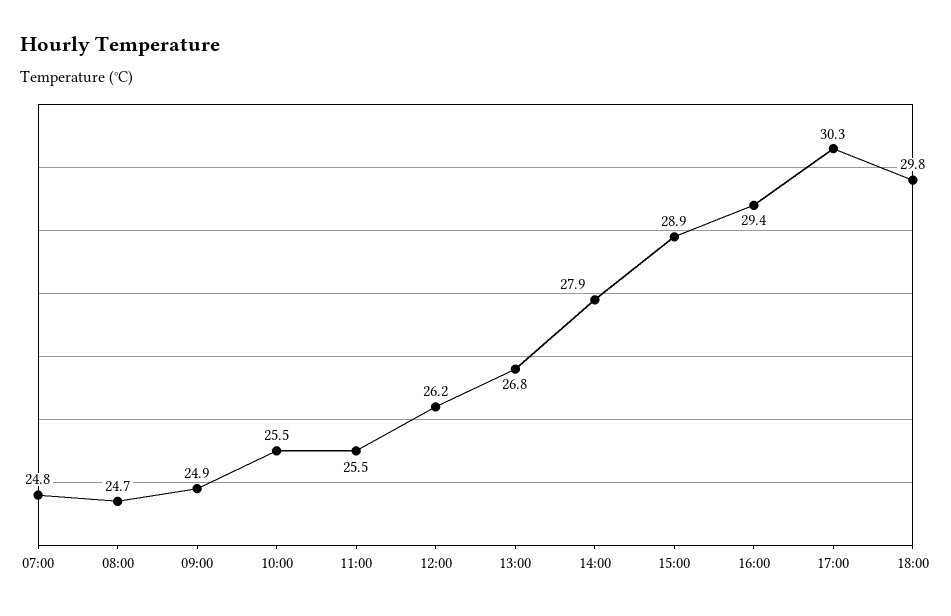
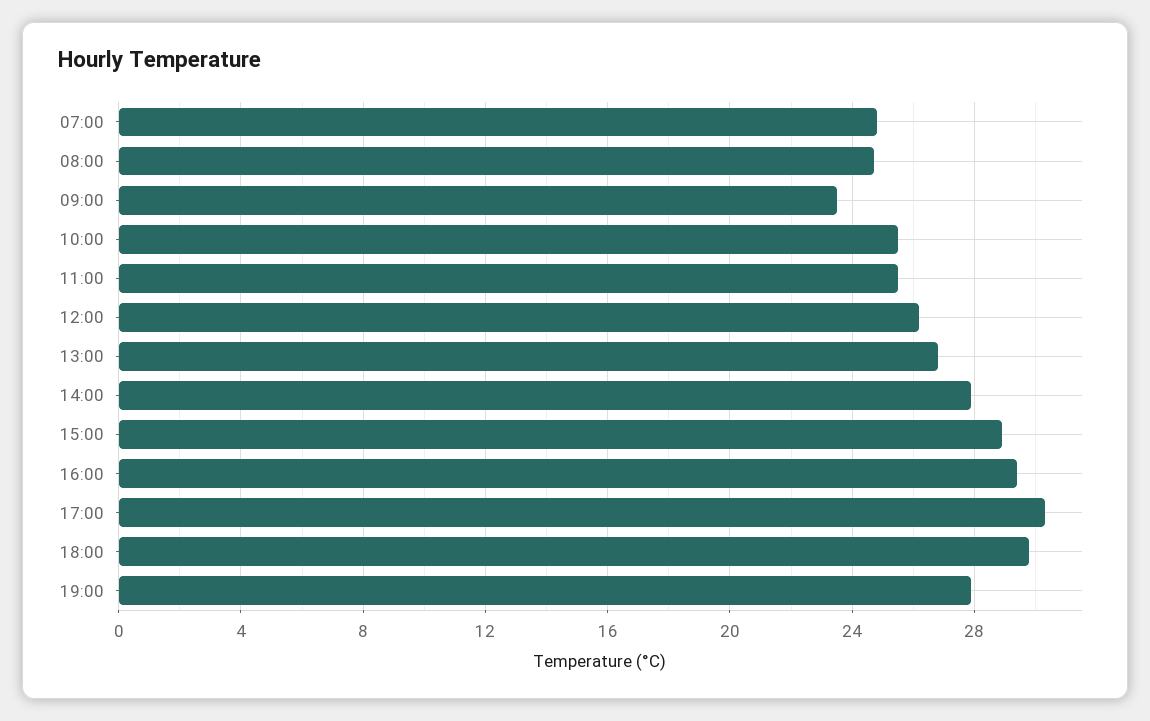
09:00: 24.9 -> 23.5
19:00: none -> 28

